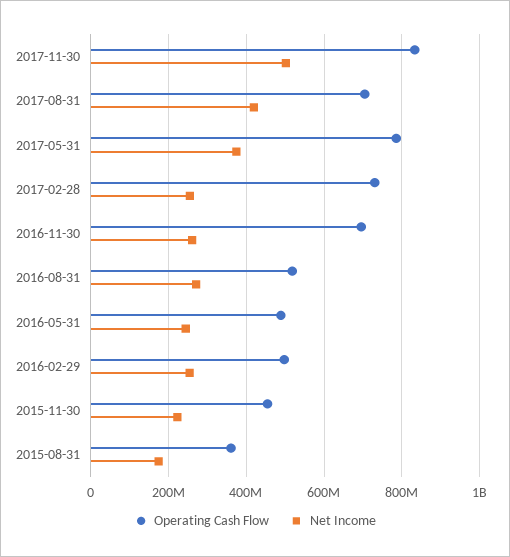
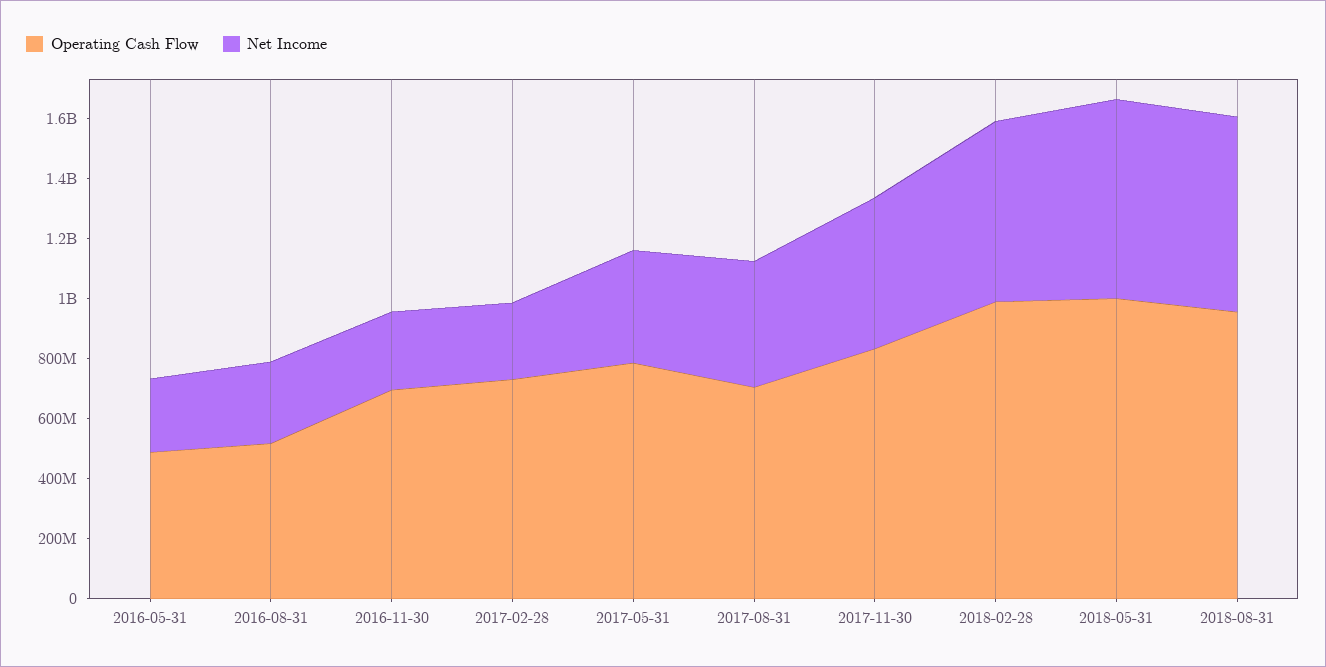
Operating Cash Flow, 2016-02-29: 500000000 -> none
Net Income, 2016-02-29: 260000000 -> none
Operating Cash Flow, 2015-11-30: 460000000 -> none
Net Income, 2015-11-30: 220000000 -> none
Operating Cash Flow, 2015-08-31: 360000000 -> none
Net Income, 2015-08-31: 180000000 -> none
Operating Cash Flow, 2018-02-28: none -> 1000000000
Net Income, 2018-02-28: none -> 600000000
Operating Cash Flow, 2018-05-31: none -> 1000000000
Net Income, 2018-05-31: none -> 650000000
Operating Cash Flow, 2018-08-31: none -> 950000000
Net Income, 2018-08-31: none -> 650000000

